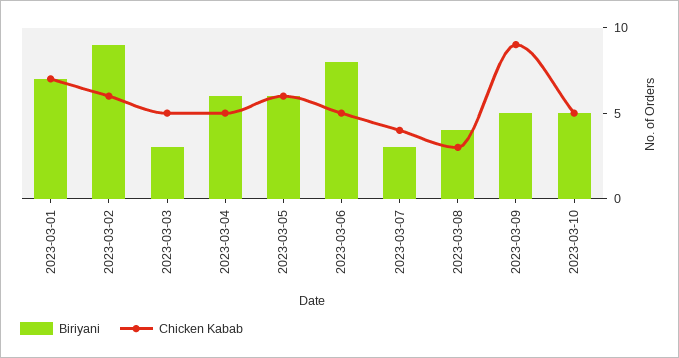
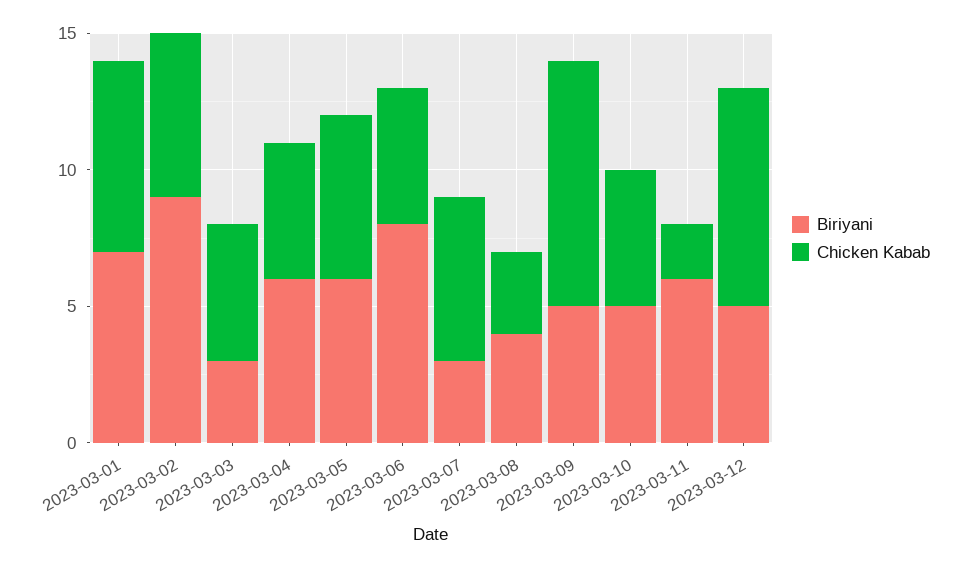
Chicken Kabab, 2023-03-07: 4 -> 6
Biriyani, 2023-03-11: none -> 6
Chicken Kabab, 2023-03-11: none -> 2
Biriyani, 2023-03-12: none -> 5
Chicken Kabab, 2023-03-12: none -> 8

